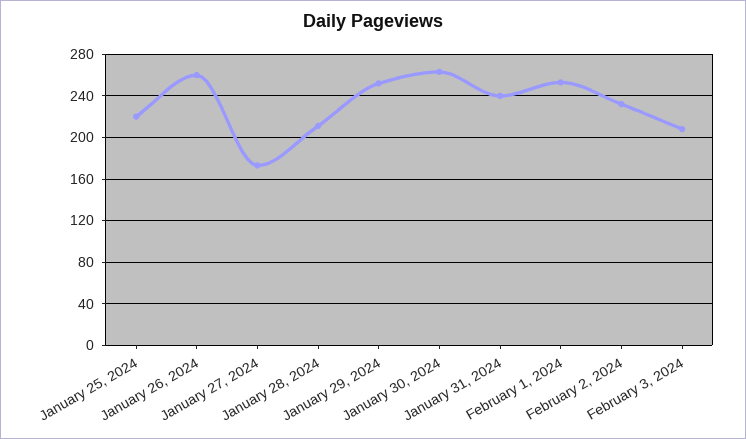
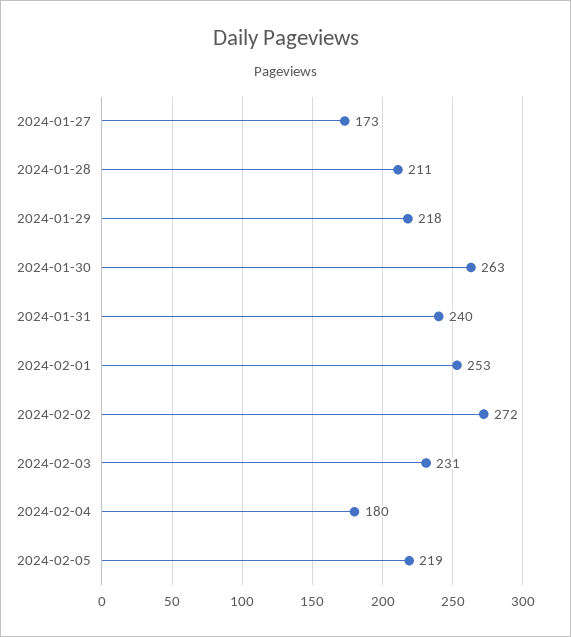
January 25, 2024: 220 -> none
January 26, 2024: 260 -> none
January 29, 2024: 250 -> 218
February 2, 2024: 230 -> 272
February 3, 2024: 210 -> 231
2024-02-04: none -> 180
2024-02-05: none -> 219

